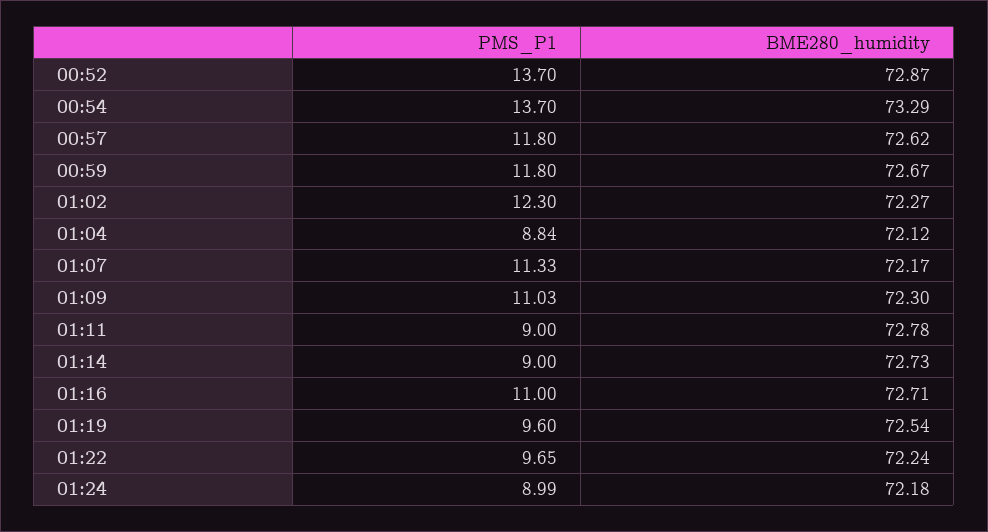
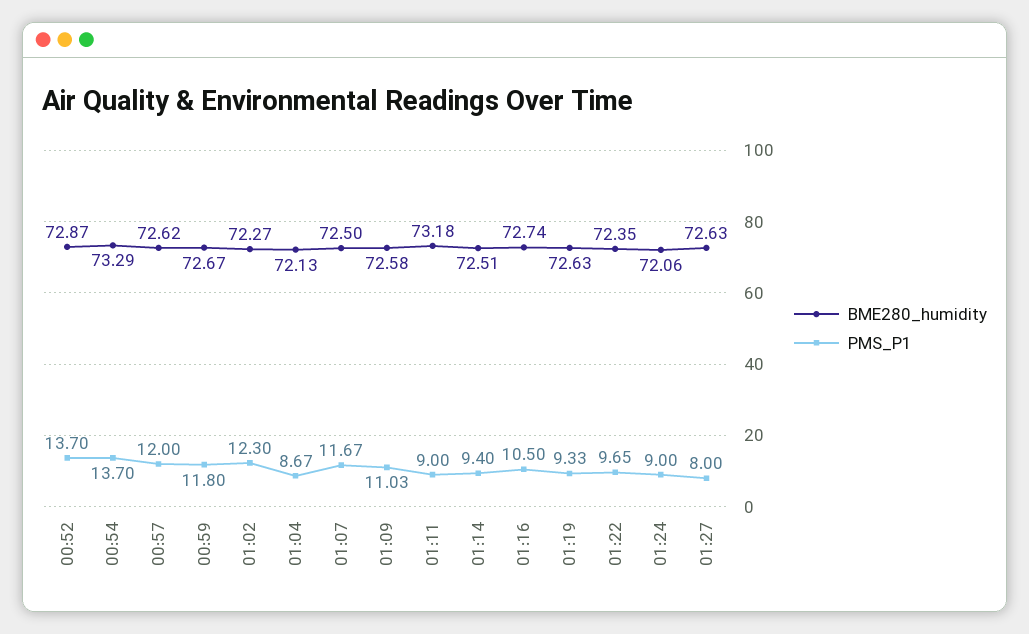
PMS_P1, 00:57: 11.8 -> 12
PMS_P1, 01:04: 8.84 -> 8.67
BME280_humidity, 01:04: 72.12 -> 72.13
PMS_P1, 01:07: 11.33 -> 11.67
BME280_humidity, 01:07: 72.17 -> 72.5
BME280_humidity, 01:09: 72.3 -> 72.58
BME280_humidity, 01:11: 72.78 -> 73.18
PMS_P1, 01:14: 9 -> 9.4
BME280_humidity, 01:14: 72.73 -> 72.51
PMS_P1, 01:16: 11 -> 10.5
BME280_humidity, 01:16: 72.71 -> 72.74
PMS_P1, 01:19: 9.6 -> 9.33
BME280_humidity, 01:19: 72.54 -> 72.63
BME280_humidity, 01:22: 72.24 -> 72.35
PMS_P1, 01:24: 8.99 -> 9
BME280_humidity, 01:24: 72.18 -> 72.06
BME280_humidity, 01:27: none -> 72.63
PMS_P1, 01:27: none -> 8

